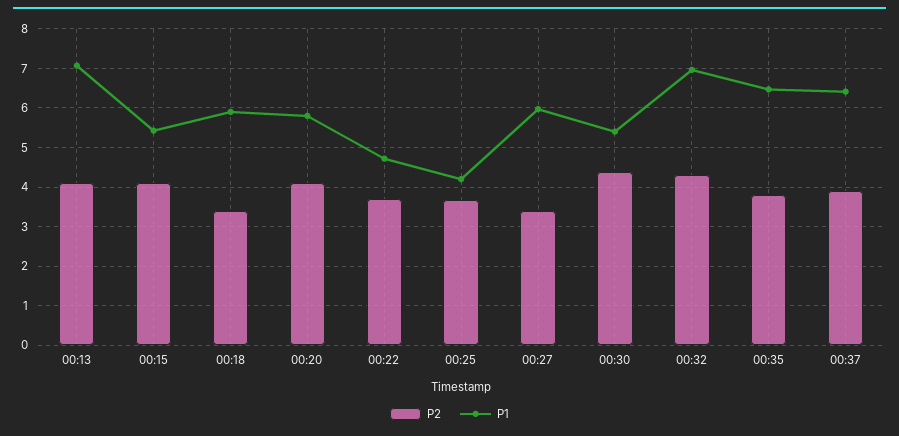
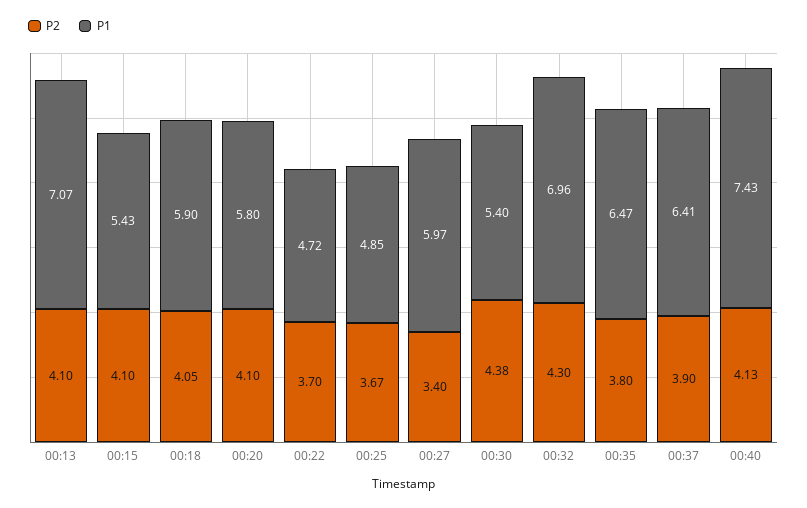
P2, 00:18: 3.4 -> 4.05
P1, 00:25: 4.2 -> 4.85
P2, 00:40: none -> 4.13
P1, 00:40: none -> 7.43

